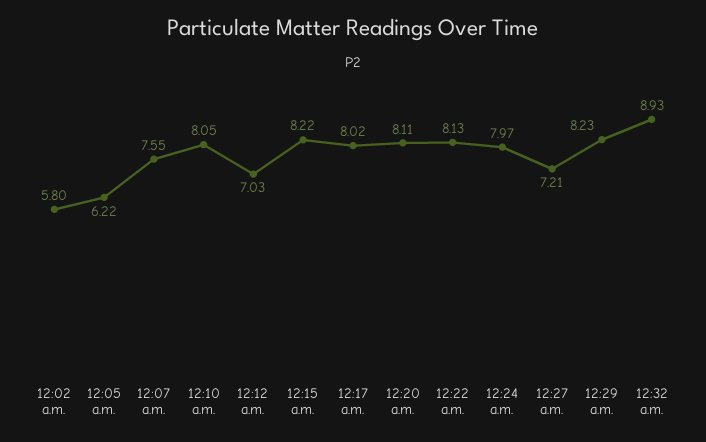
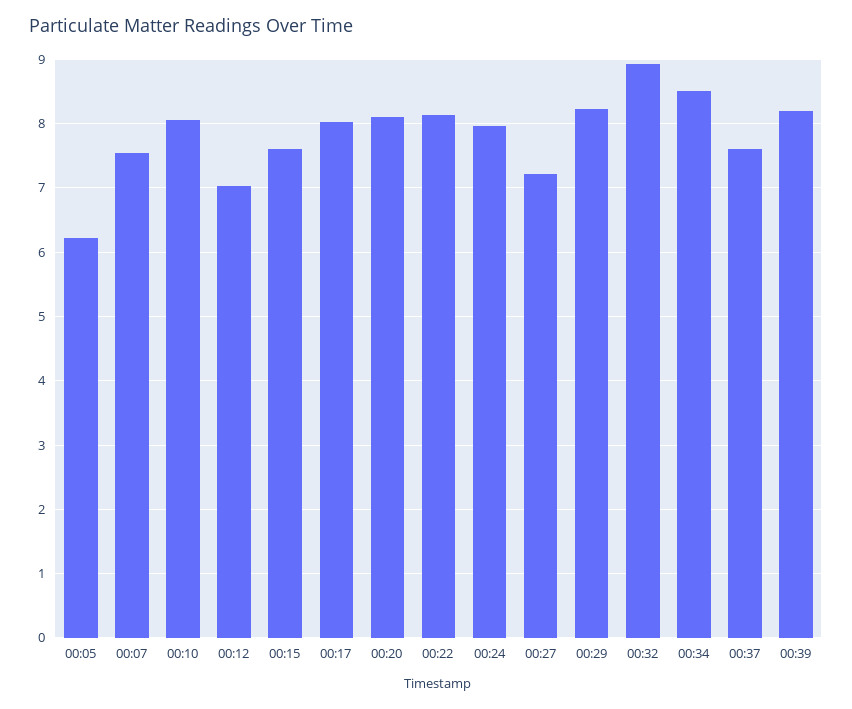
12:02 a.m.: 5.8 -> none
12:15 a.m.: 8.22 -> 7.6
00:34: none -> 8.5
00:37: none -> 7.6
00:39: none -> 8.2

